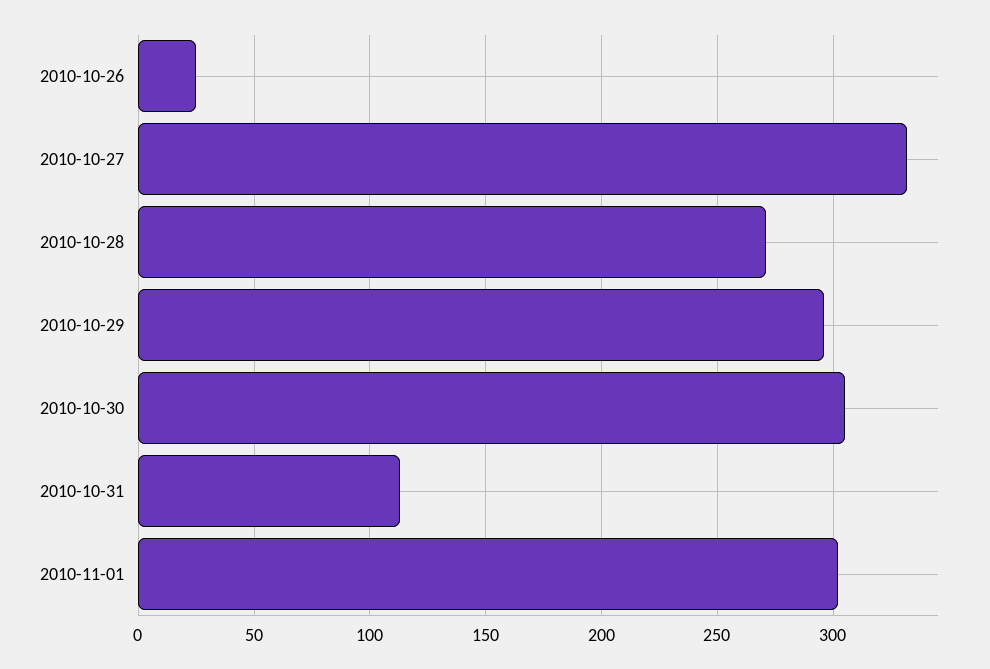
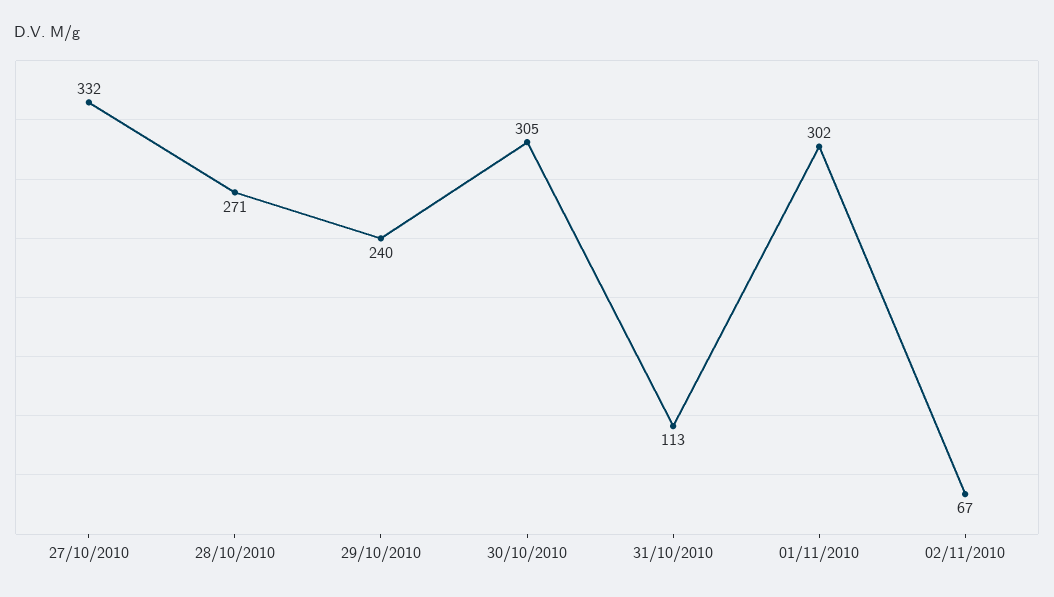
2010-10-26: 25 -> none
2010-10-29: 295 -> 240
02/11/2010: none -> 67

